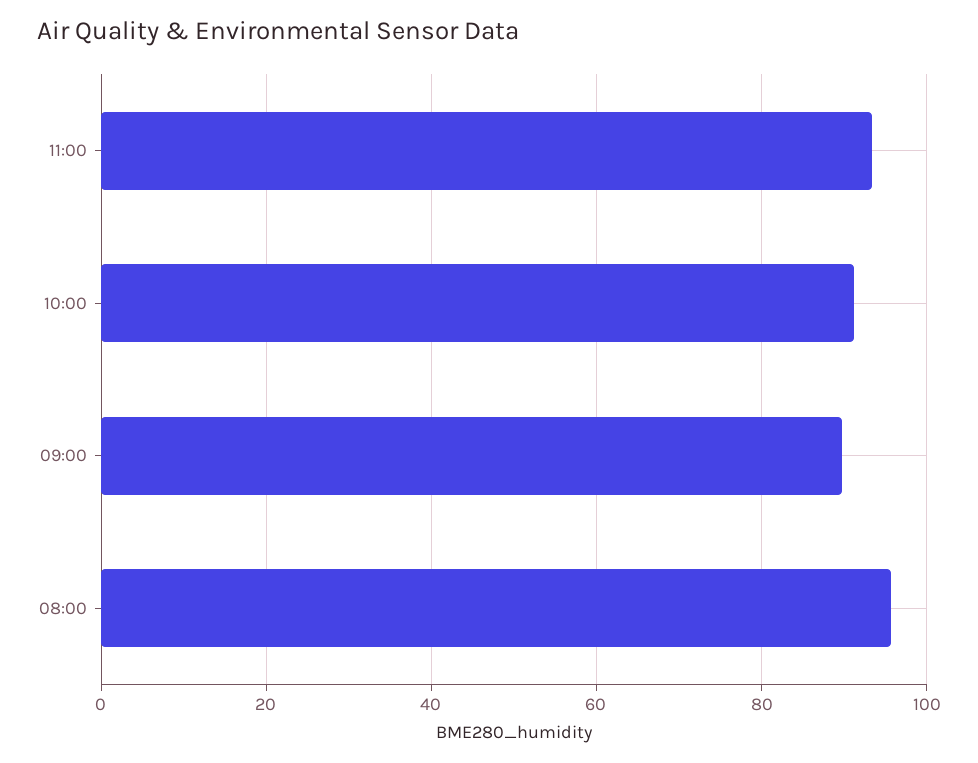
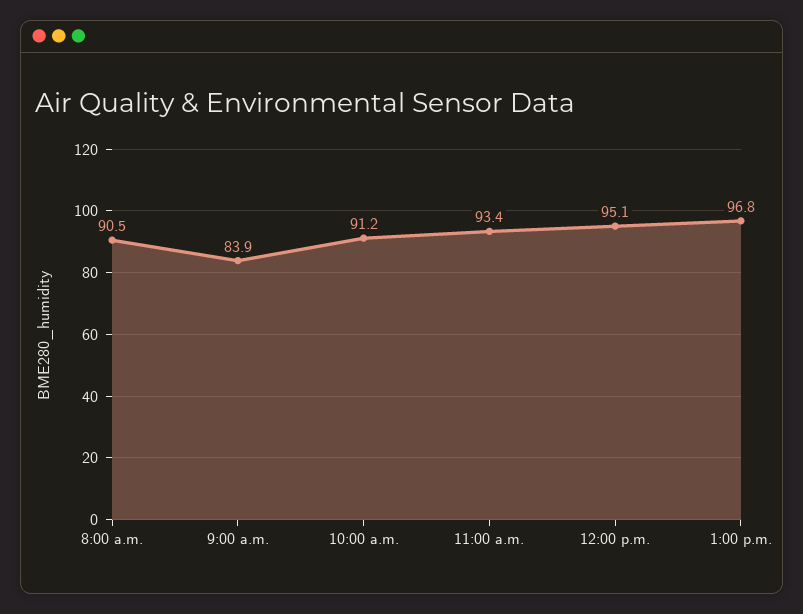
09:00: 90 -> 83.9
08:00: 96 -> 90.5
12:00 p.m.: none -> 95.1
1:00 p.m.: none -> 96.8

